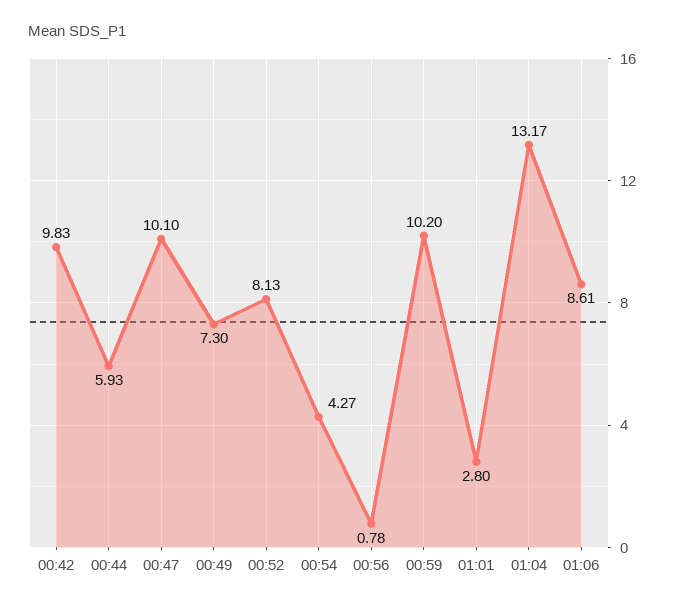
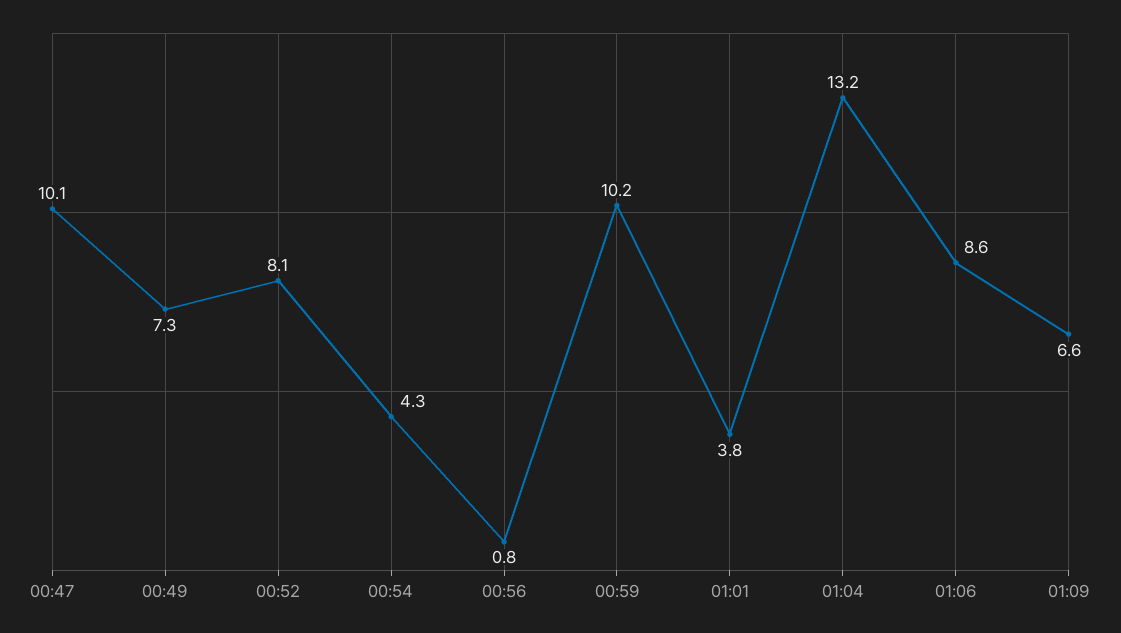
00:42: 9.83 -> none
00:44: 5.93 -> none
01:01: 2.8 -> 3.8
01:09: none -> 6.6

